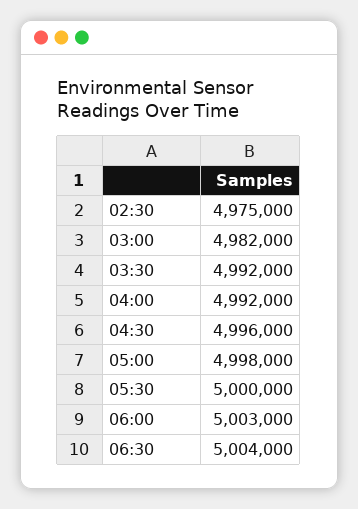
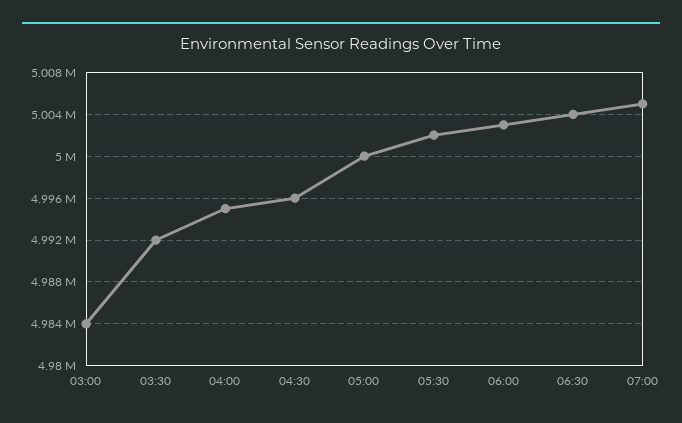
02:30: 4975000 -> none
03:00: 4982000 -> 4984000
04:00: 4992000 -> 4995000
05:00: 4998000 -> 5000000
05:30: 5000000 -> 5002000
07:00: none -> 5005000

